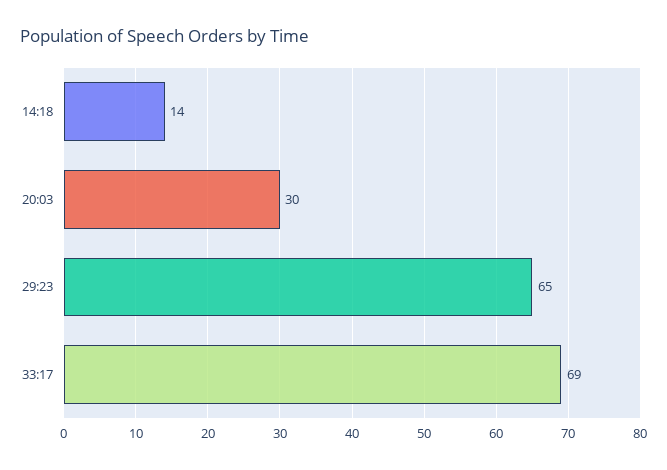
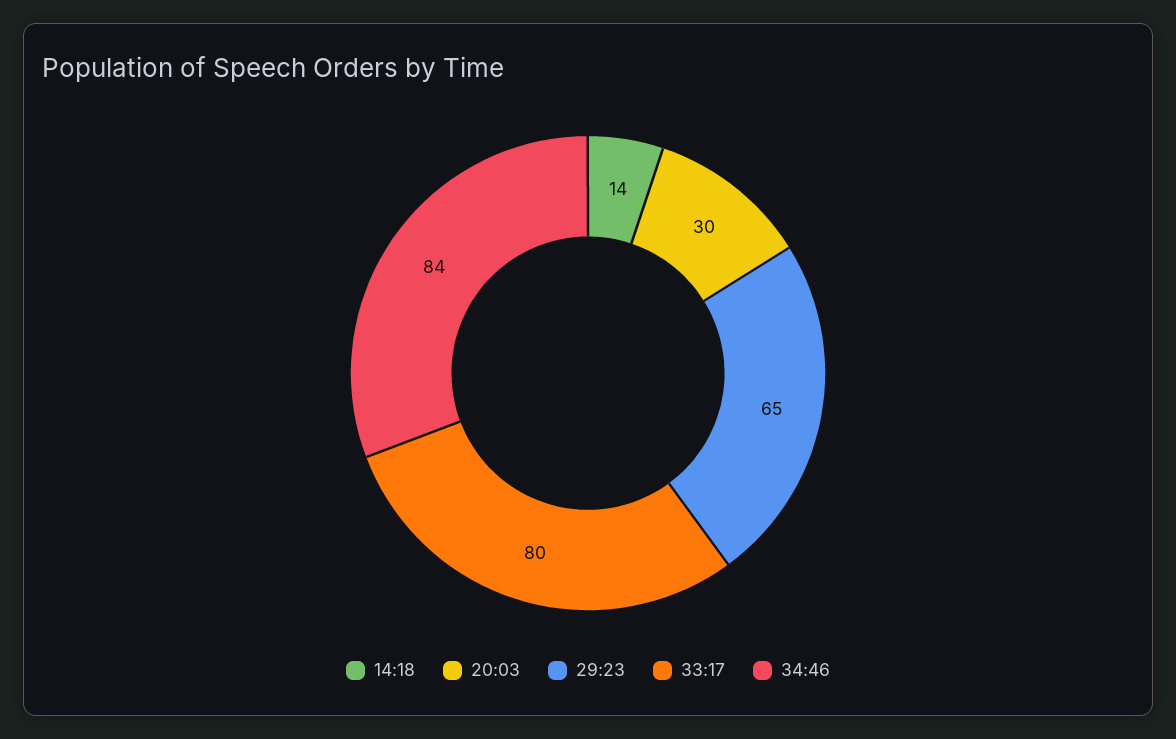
33:17: 69 -> 80
34:46: none -> 84

